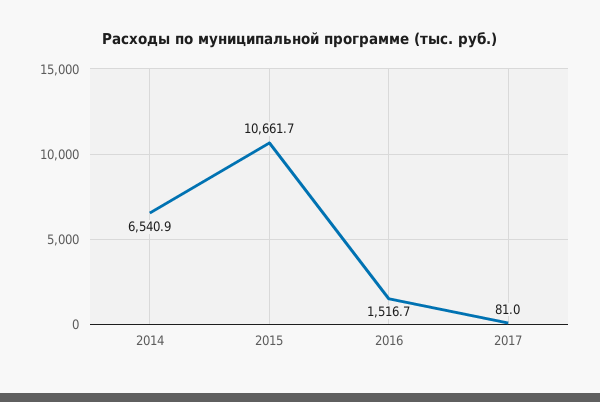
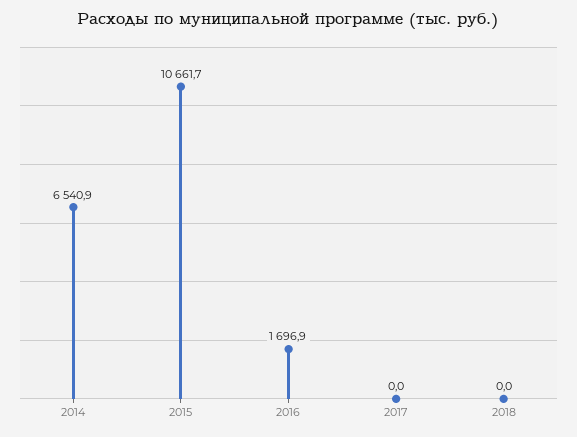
2016: 1516.7 -> 1696.9
2017: 81 -> 0
2018: none -> 0

